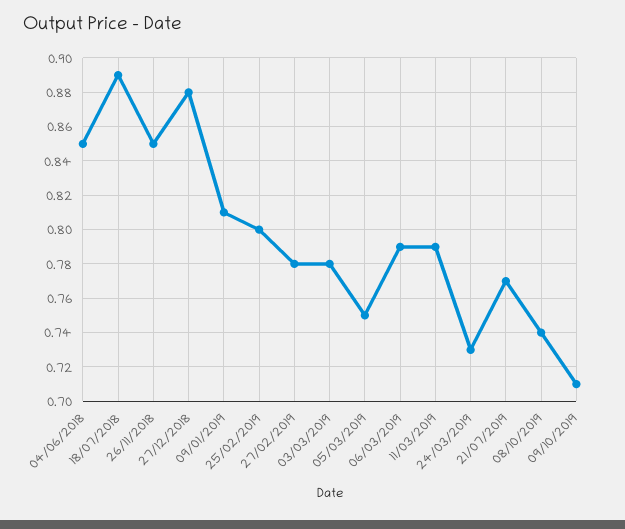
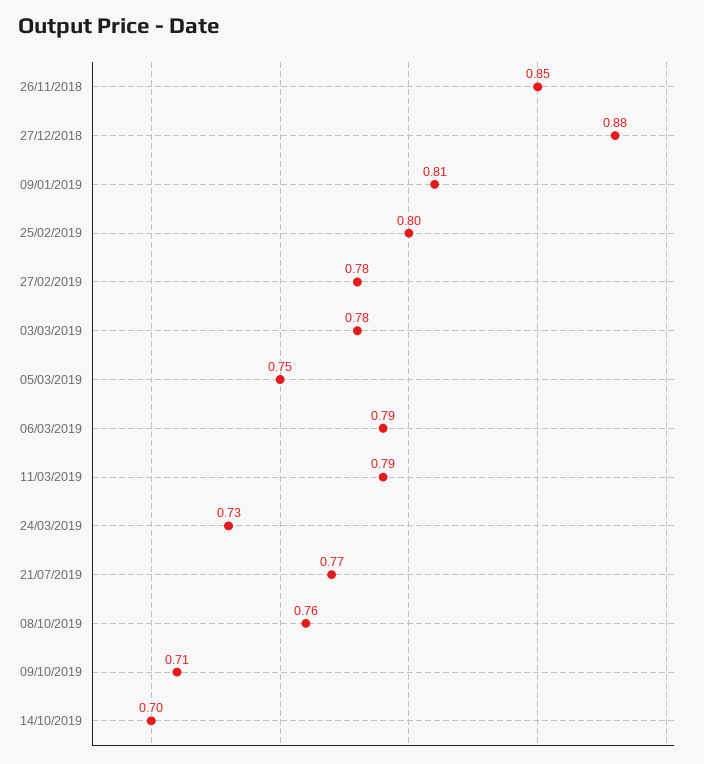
04/06/2018: 0.85 -> none
18/07/2018: 0.89 -> none
08/10/2019: 0.74 -> 0.76
14/10/2019: none -> 0.7

